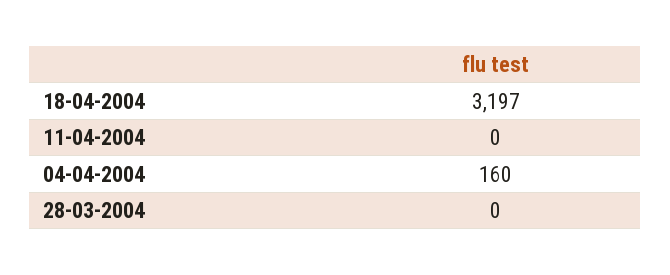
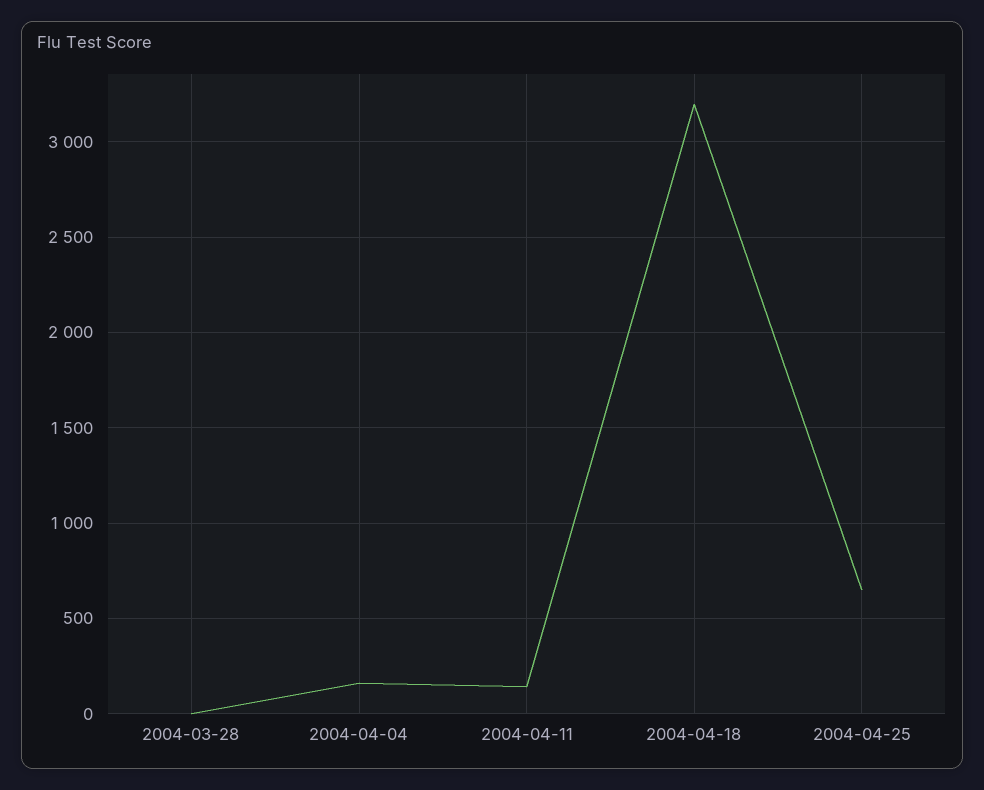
11-04-2004: 0 -> 150
2004-04-25: none -> 650

